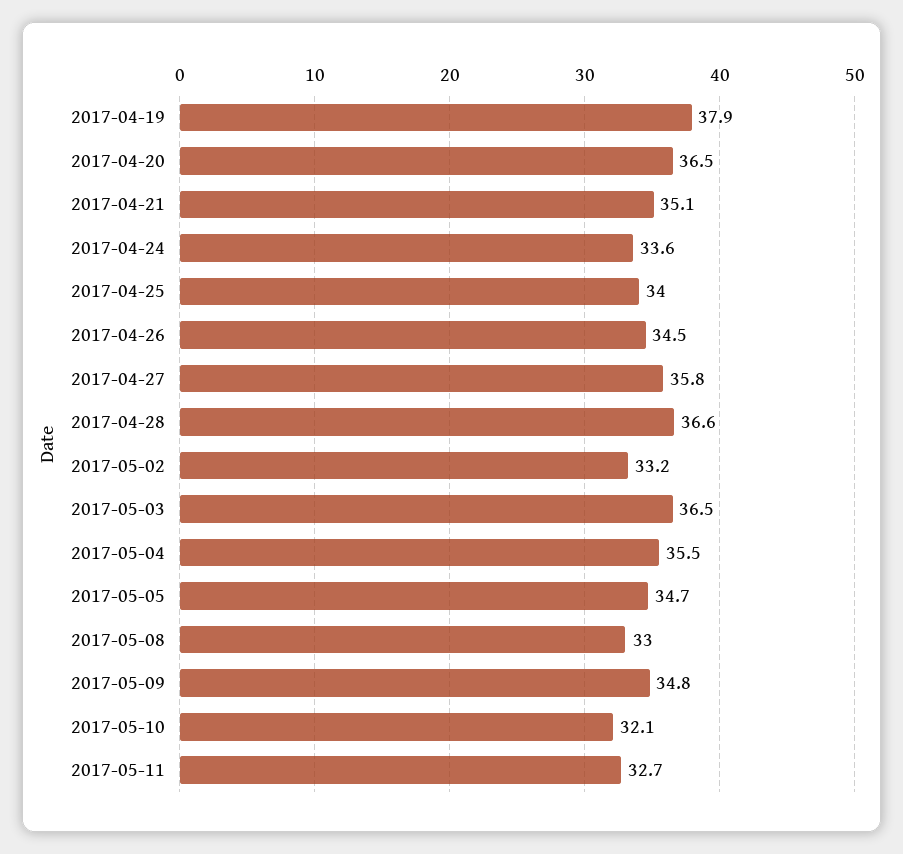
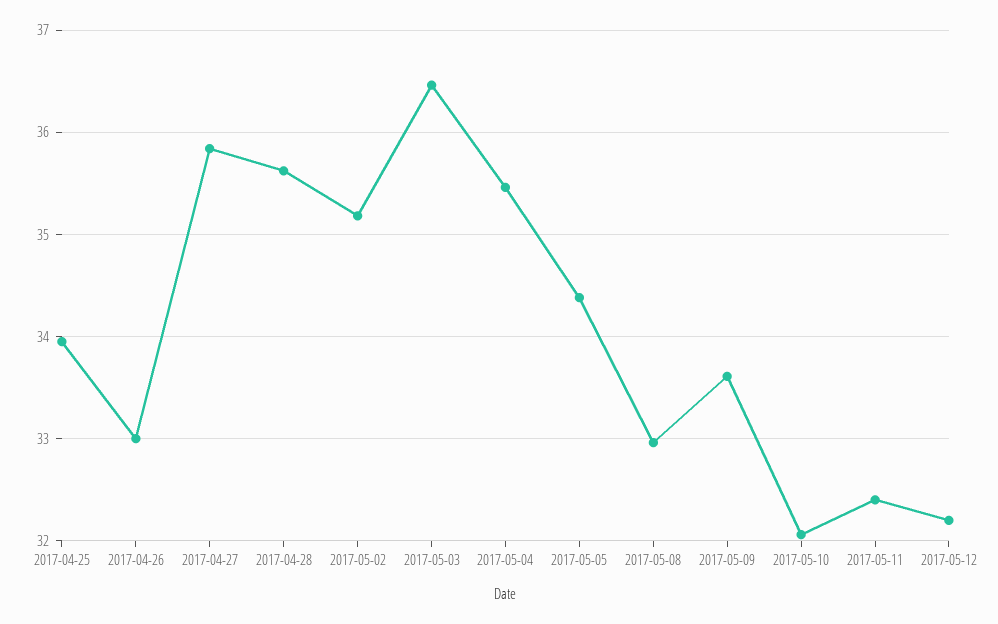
2017-04-19: 37.9 -> none
2017-04-20: 36.5 -> none
2017-04-21: 35.1 -> none
2017-04-24: 33.6 -> none
2017-04-26: 34.5 -> 33
2017-04-28: 36.6 -> 35.6
2017-05-02: 33.2 -> 35.2
2017-05-05: 34.7 -> 34.4
2017-05-09: 34.8 -> 33.6
2017-05-11: 32.7 -> 32.4
2017-05-12: none -> 32.2

